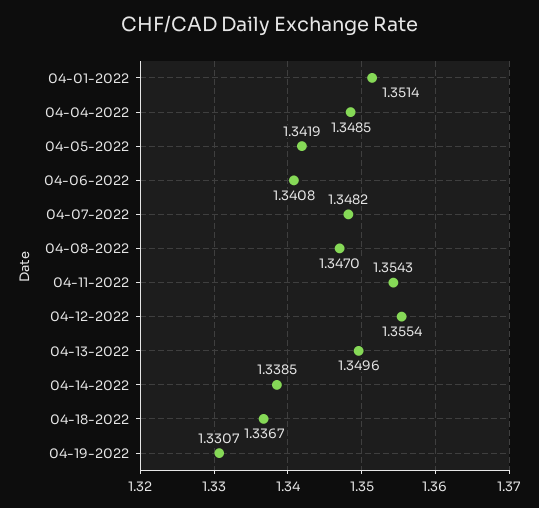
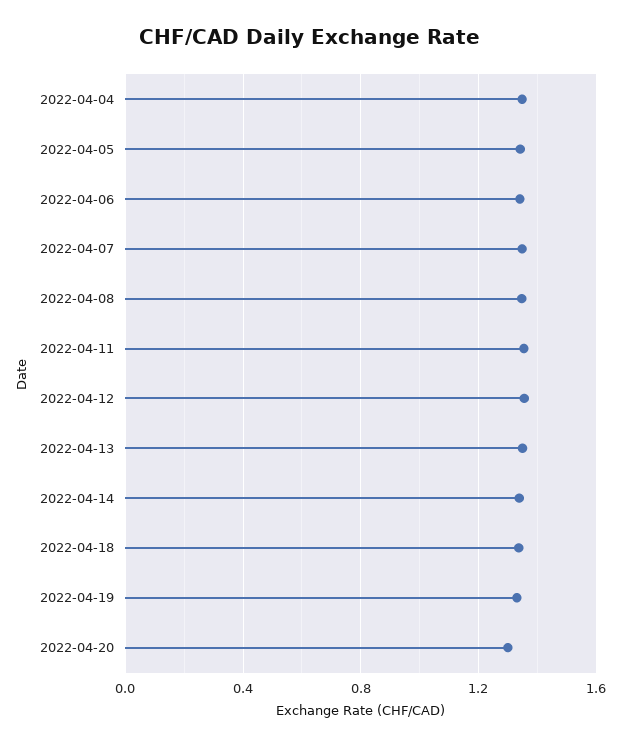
04-01-2022: 1.3514 -> none
2022-04-20: none -> 1.3

